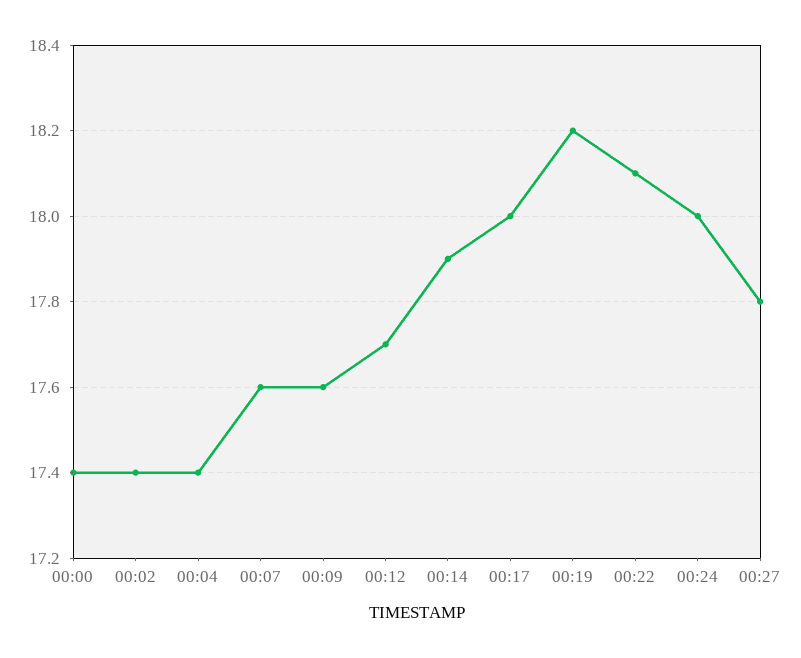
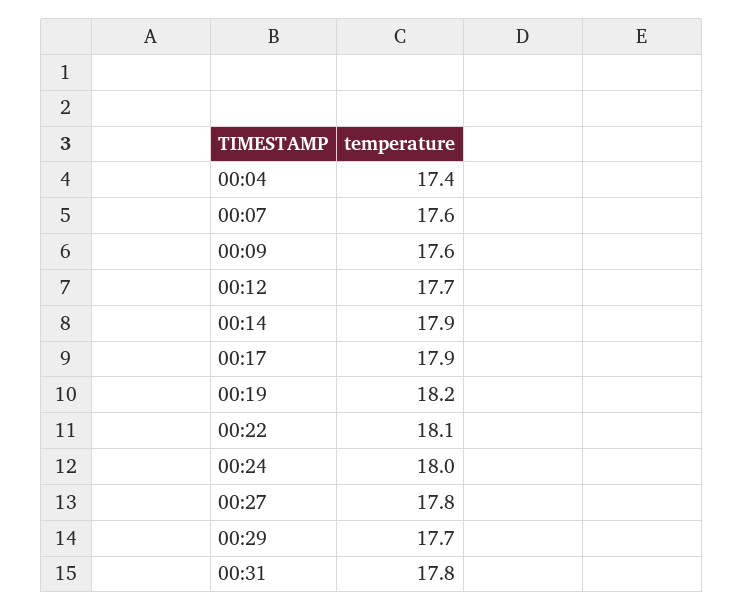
00:00: 17.4 -> none
00:02: 17.4 -> none
00:17: 18 -> 17.9
00:29: none -> 17.7
00:31: none -> 17.8

